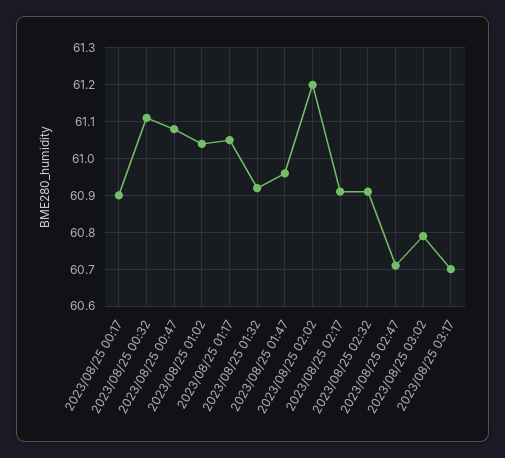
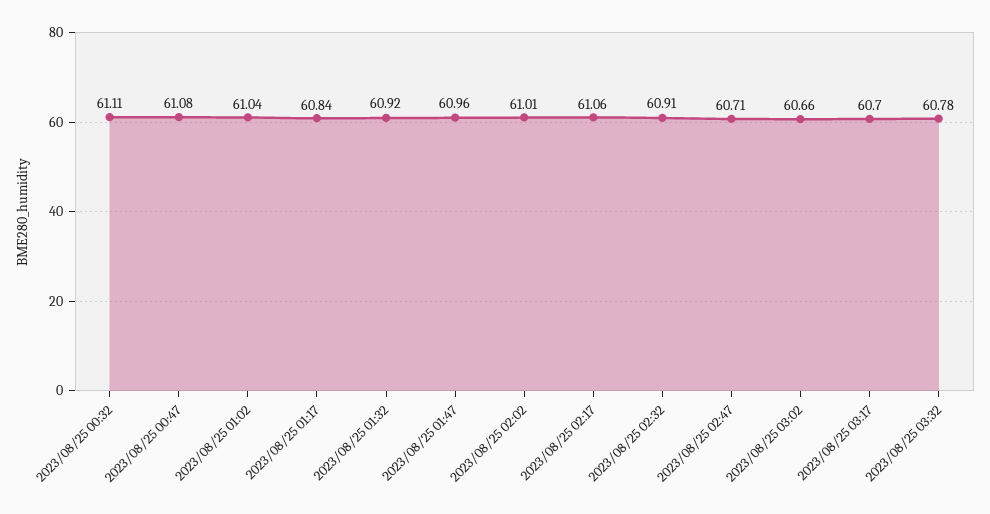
2023/08/25 00:17: 60.9 -> none
2023/08/25 01:17: 61.05 -> 60.84
2023/08/25 02:02: 61.2 -> 61.01
2023/08/25 02:17: 60.9 -> 61.06
2023/08/25 03:02: 60.8 -> 60.66
2023/08/25 03:32: none -> 60.78

